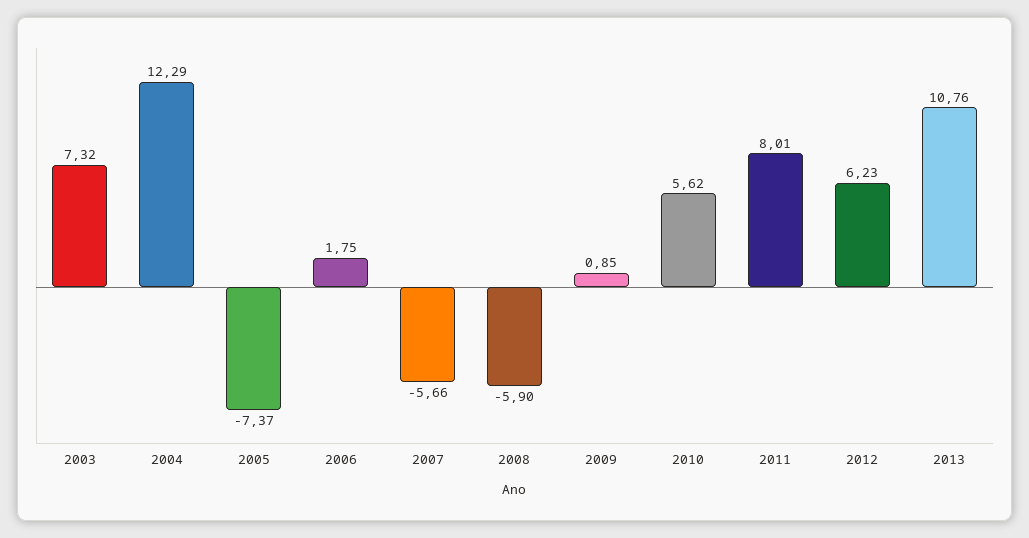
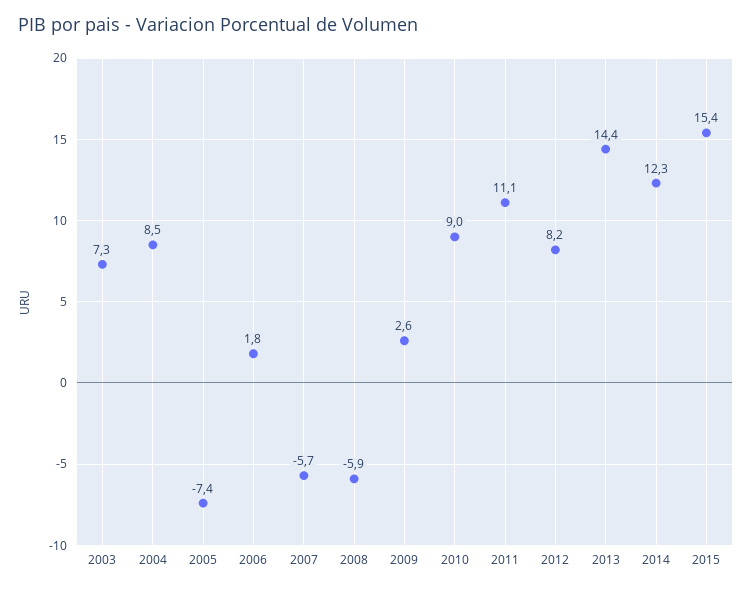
2004: 12.29 -> 8.5
2009: 0.85 -> 2.6
2010: 5.62 -> 9
2011: 8.01 -> 11.1
2012: 6.23 -> 8.2
2013: 10.76 -> 14.4
2014: none -> 12.3
2015: none -> 15.4

